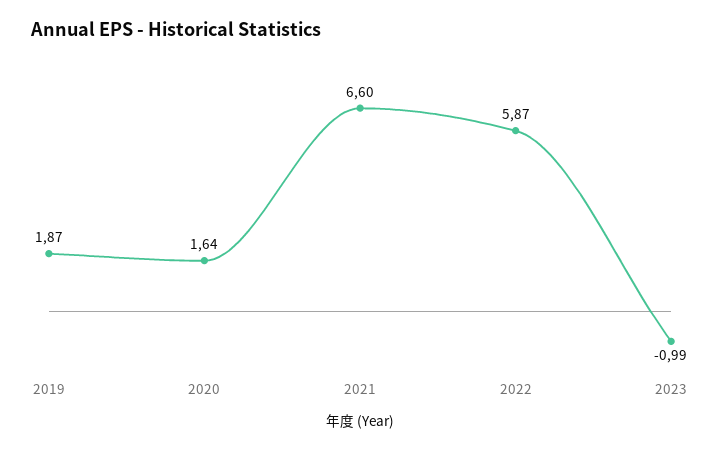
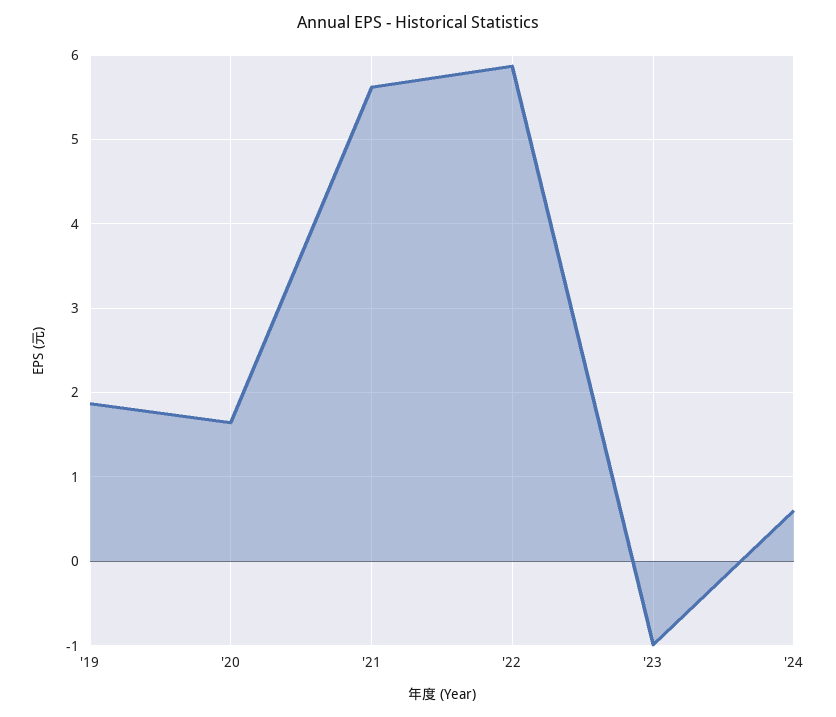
2021: 6.6 -> 5.6
'24: none -> 0.6

